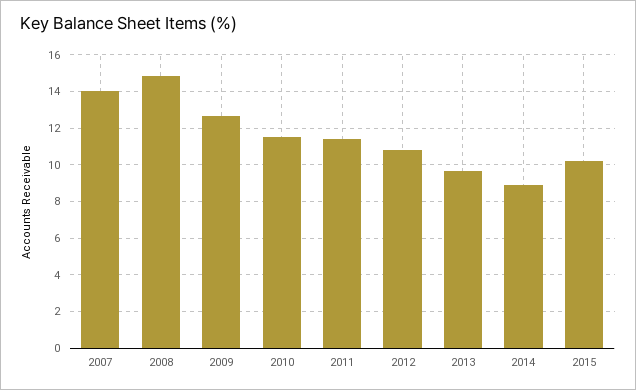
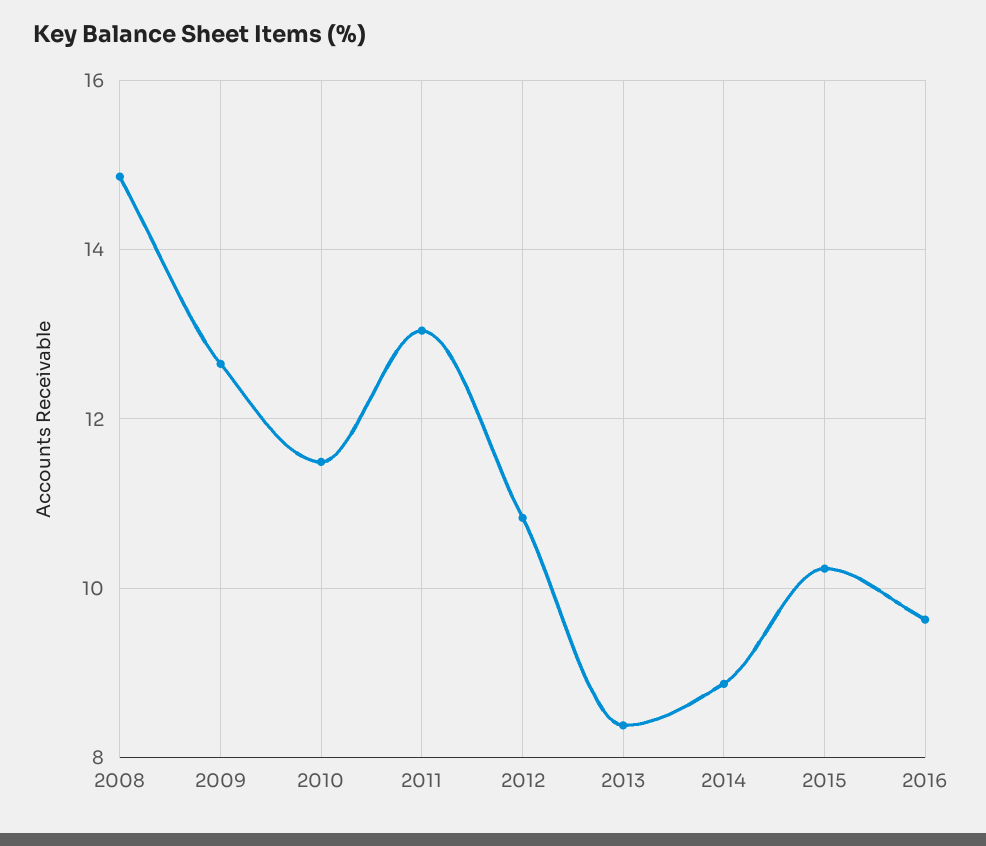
2007: 14 -> none
2011: 11.5 -> 13
2013: 9.5 -> 8.4
2016: none -> 9.6

